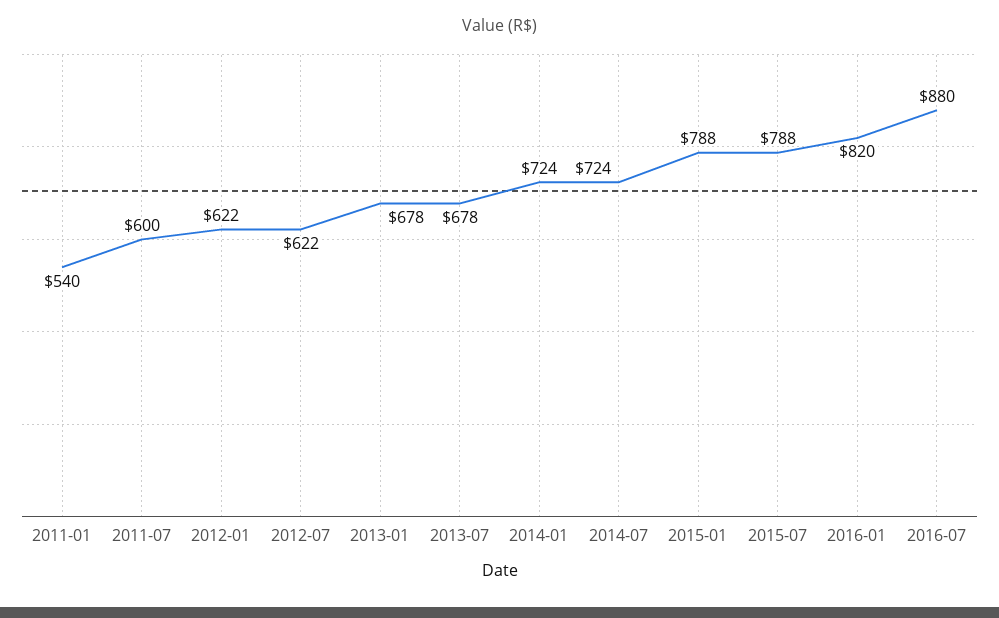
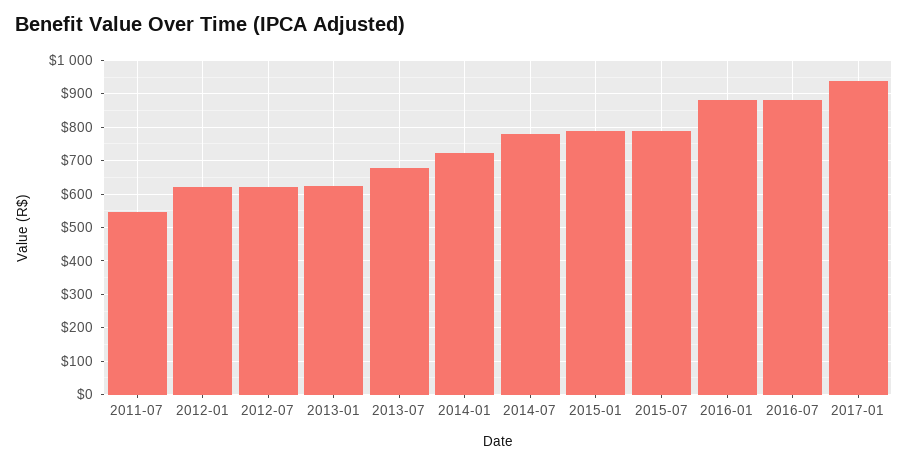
2011-01: 540 -> none
2011-07: 600 -> 540
2013-01: 678 -> 620
2014-07: 724 -> 780
2016-01: 820 -> 880
2017-01: none -> 940

